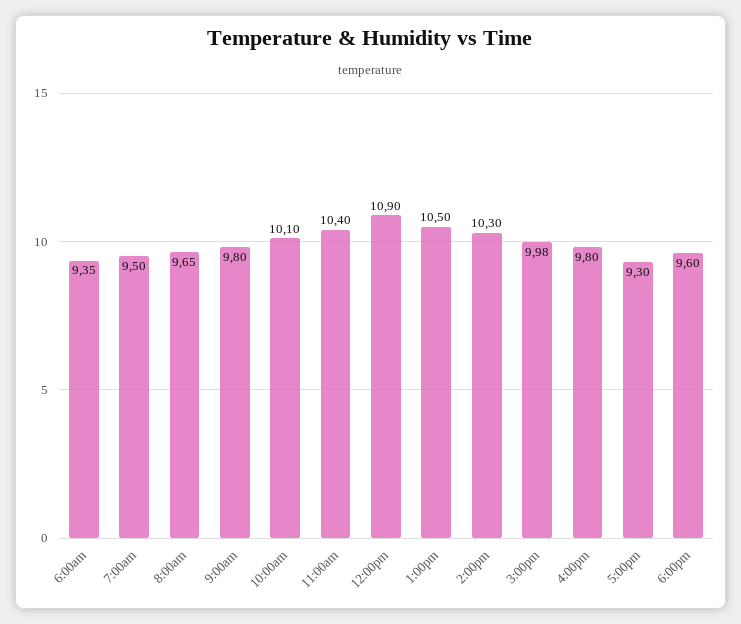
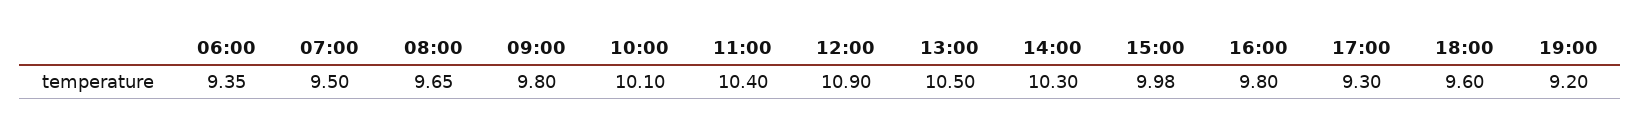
19:00: none -> 9.2

